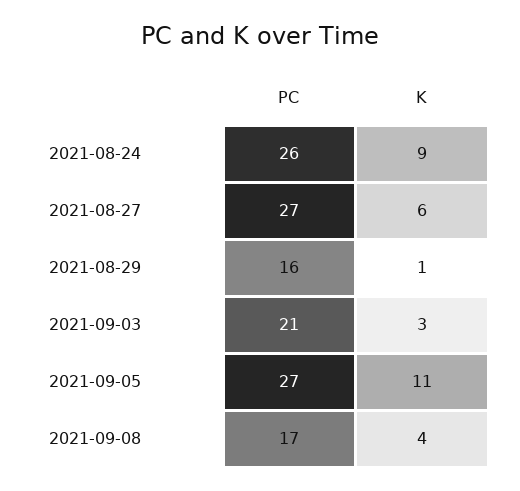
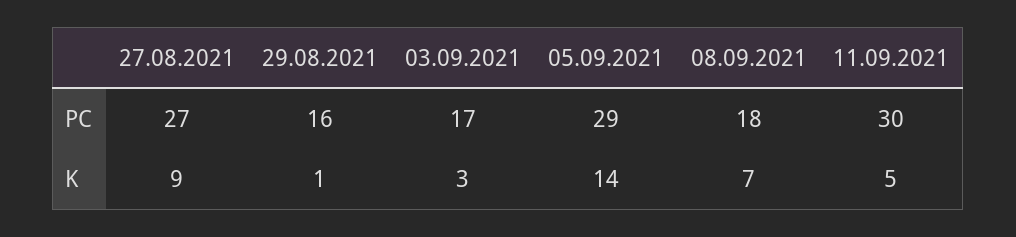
PC, 2021-08-24: 26 -> none
K, 2021-08-24: 9 -> none
K, 2021-08-27: 6 -> 9
PC, 2021-09-03: 21 -> 17
PC, 2021-09-05: 27 -> 29
K, 2021-09-05: 11 -> 14
PC, 2021-09-08: 17 -> 18
K, 2021-09-08: 4 -> 7
PC, 11.09.2021: none -> 30
K, 11.09.2021: none -> 5

